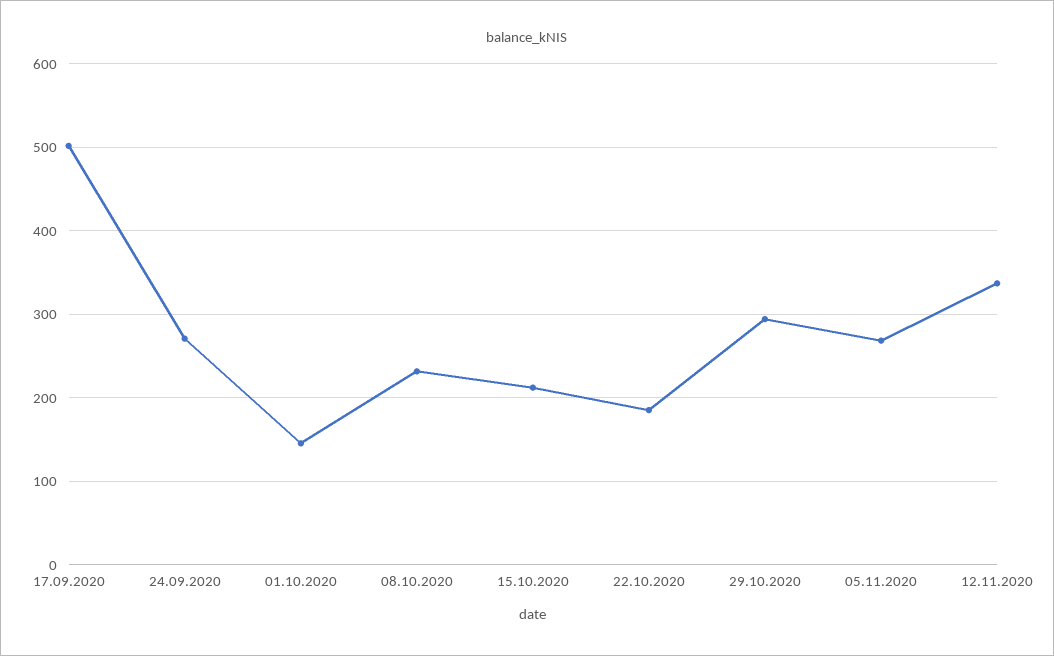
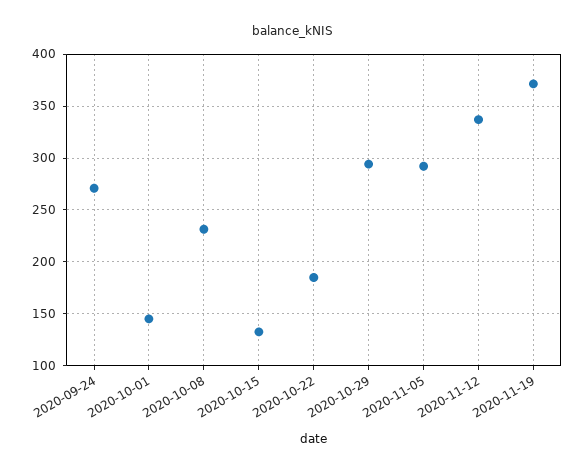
17.09.2020: 500 -> none
15.10.2020: 210 -> 130
05.11.2020: 270 -> 290
2020-11-19: none -> 370

